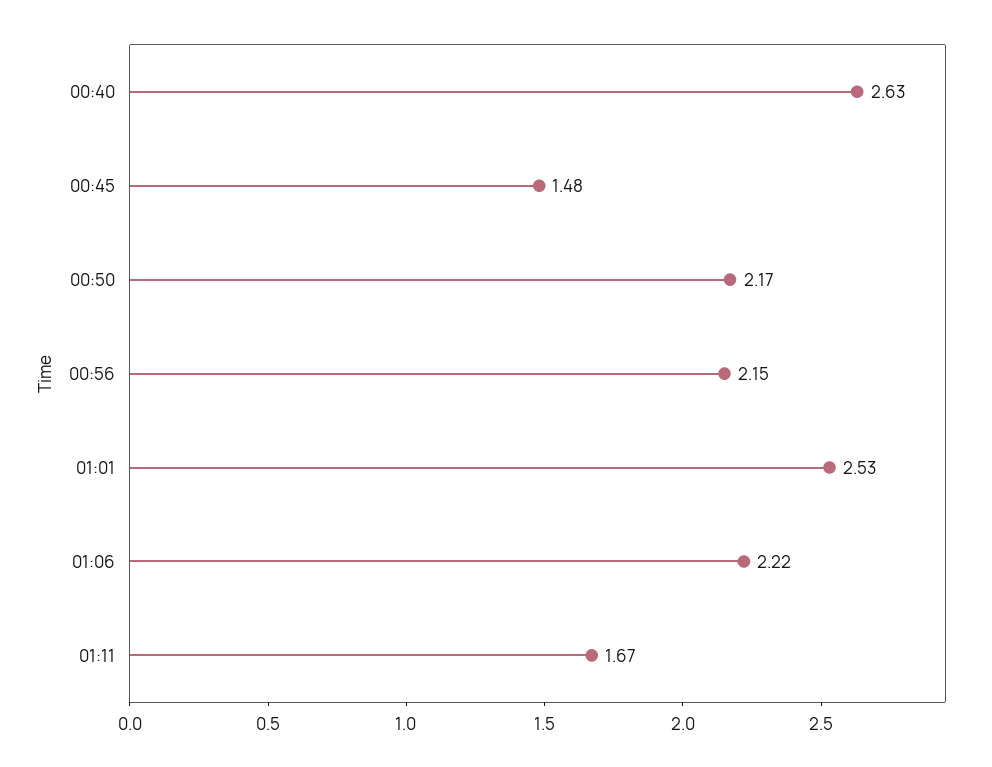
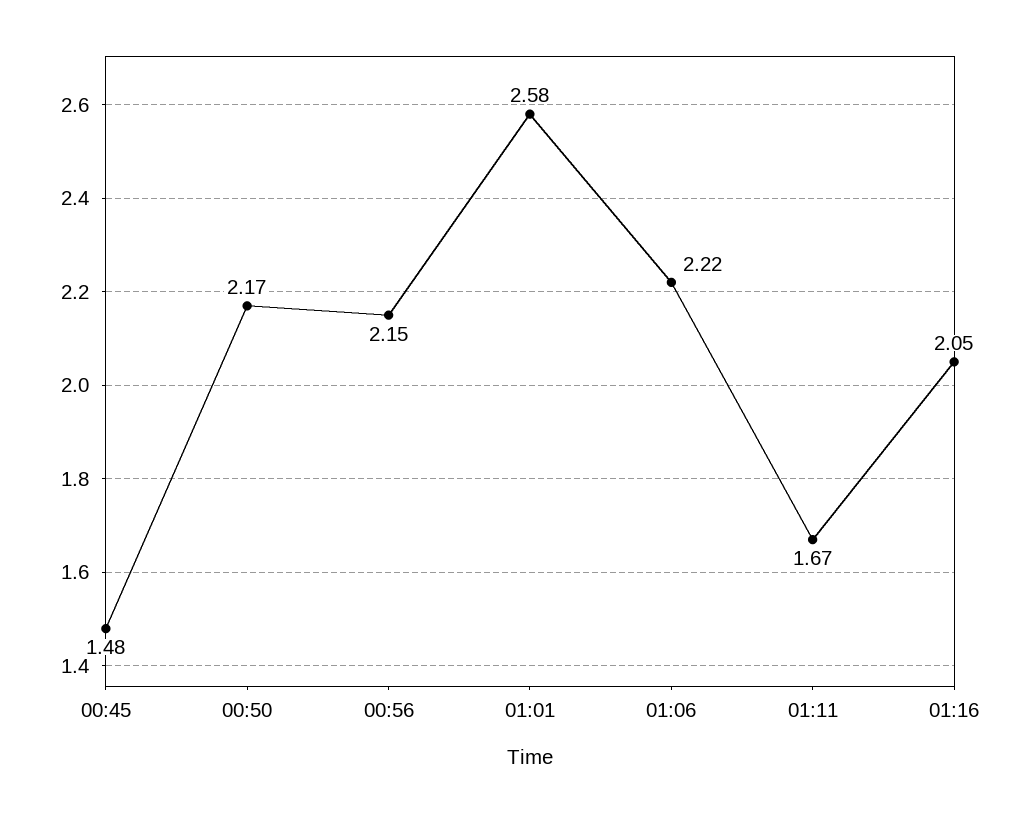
00:40: 2.63 -> none
01:01: 2.53 -> 2.58
01:16: none -> 2.05

